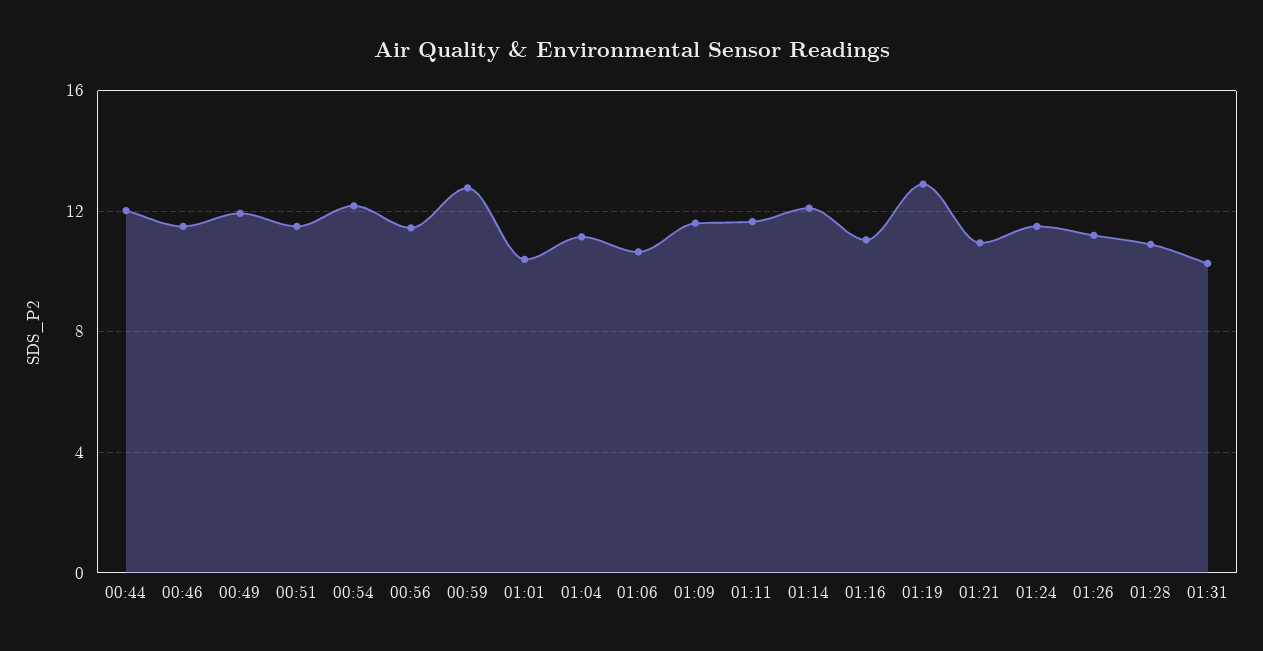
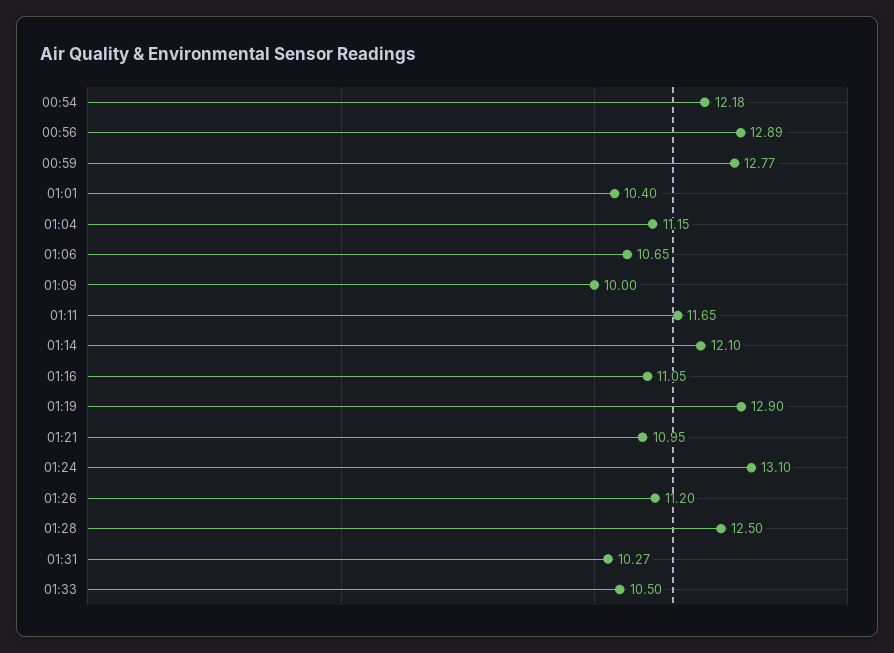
00:44: 12 -> none
00:46: 11.5 -> none
00:49: 12 -> none
00:51: 11.5 -> none
00:56: 11.5 -> 12.89
01:09: 11.5 -> 10
01:24: 11.5 -> 13.1
01:28: 11 -> 12.5
01:33: none -> 10.5

